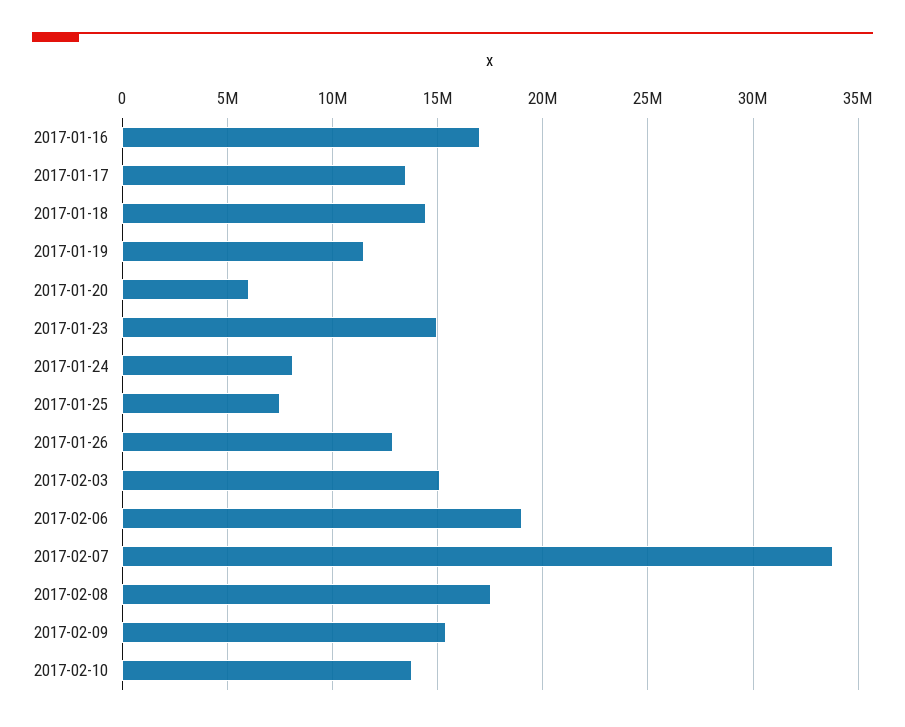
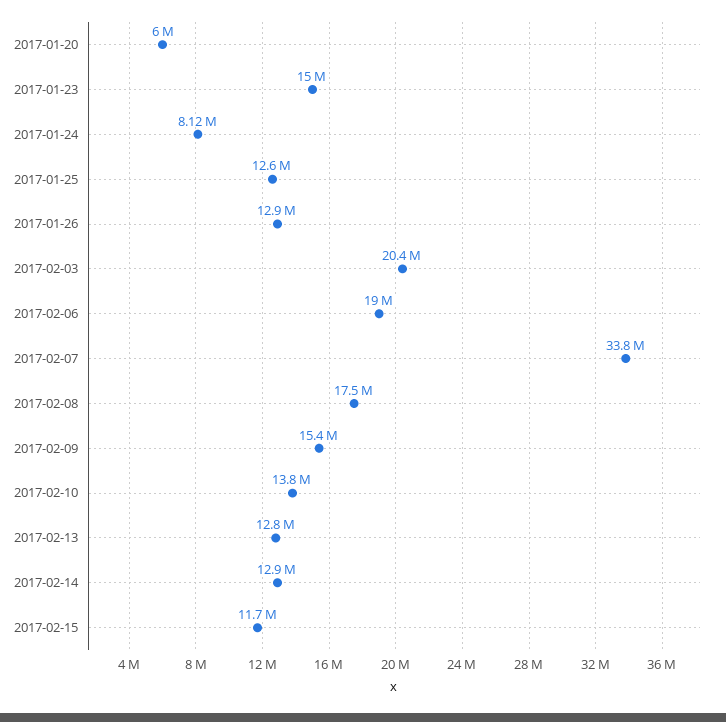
2017-01-16: 17000000 -> none
2017-01-17: 13500000 -> none
2017-01-18: 14500000 -> none
2017-01-19: 11500000 -> none
2017-01-25: 7500000 -> 12600000
2017-02-03: 15000000 -> 20400000
2017-02-13: none -> 12800000
2017-02-14: none -> 12900000
2017-02-15: none -> 11700000

